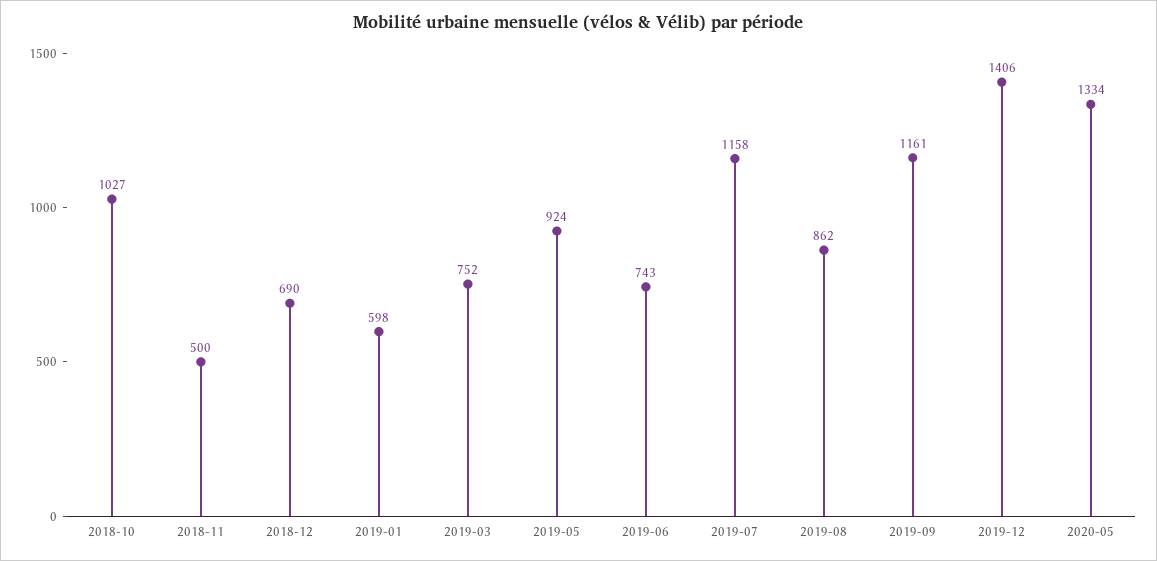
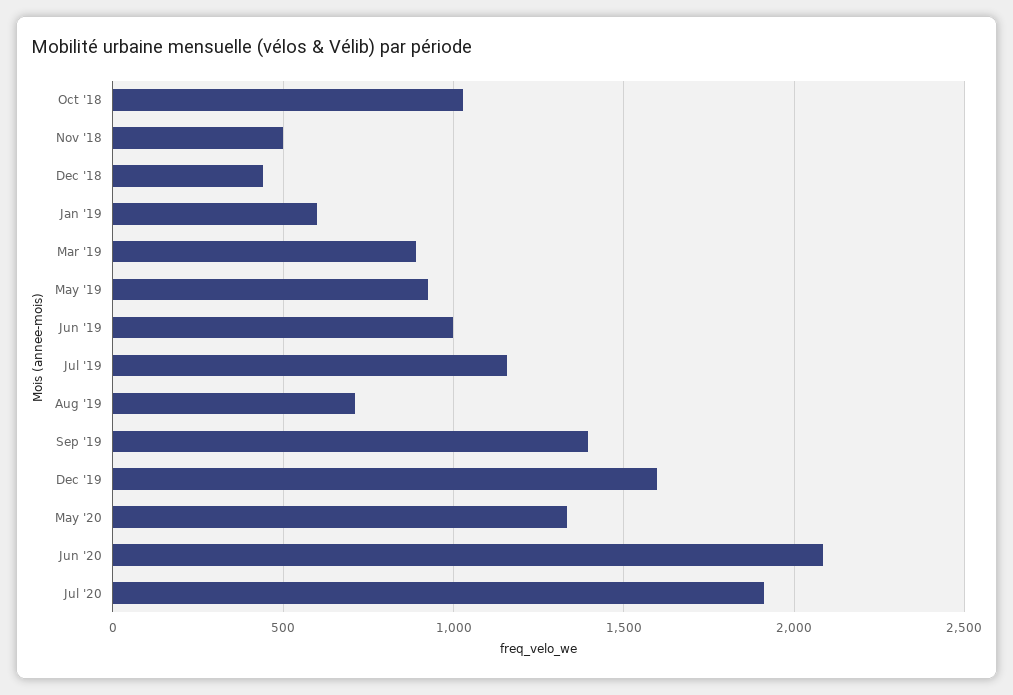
2018-12: 690 -> 450
2019-03: 752 -> 900
2019-06: 743 -> 1000
2019-08: 862 -> 700
2019-09: 1161 -> 1400
2019-12: 1406 -> 1600
Jun '20: none -> 2100
Jul '20: none -> 1900

